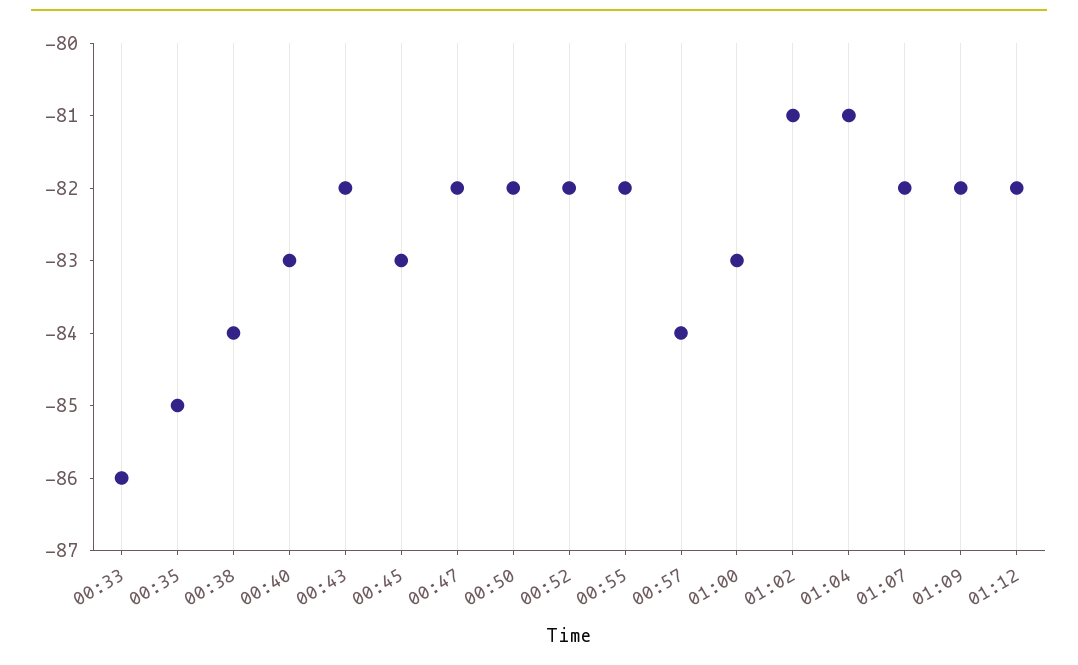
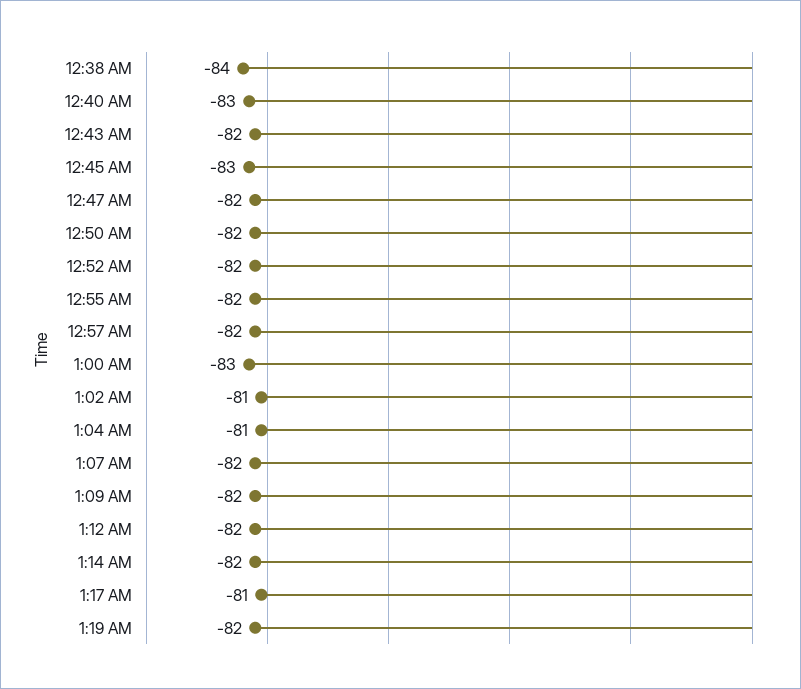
00:33: -86 -> none
00:35: -85 -> none
00:57: -84 -> -82
1:14 AM: none -> -82
1:17 AM: none -> -81
1:19 AM: none -> -82

